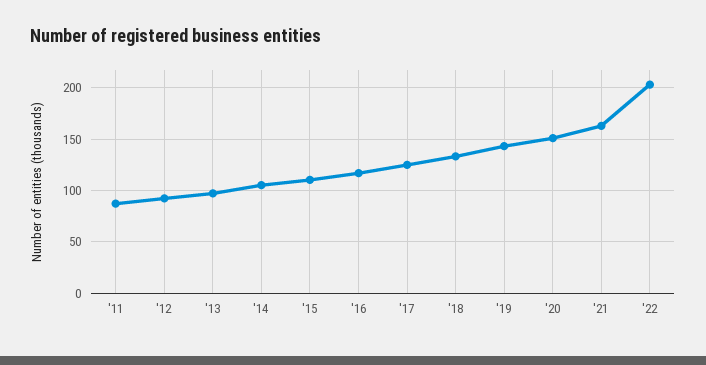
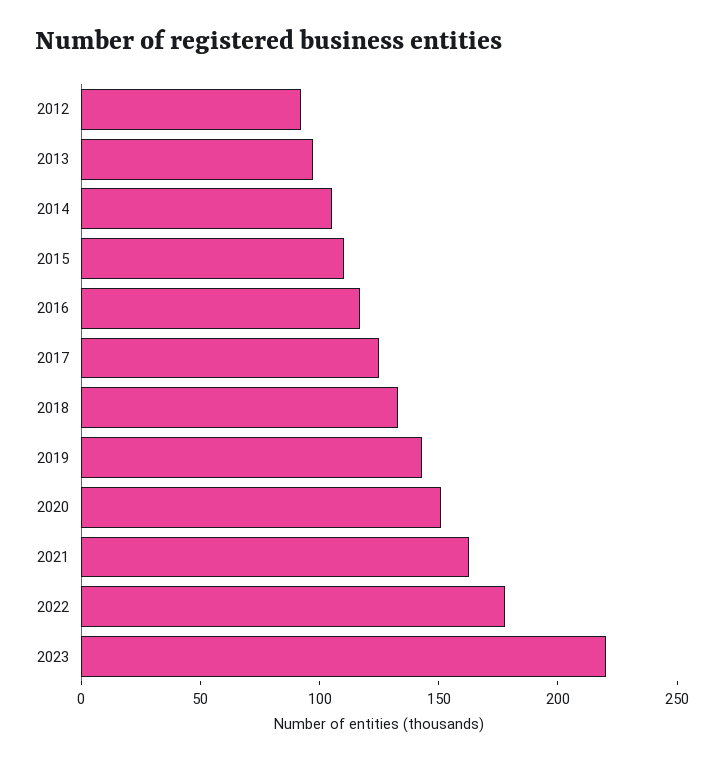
'11: 90 -> none
'22: 200 -> 180
2023: none -> 220

